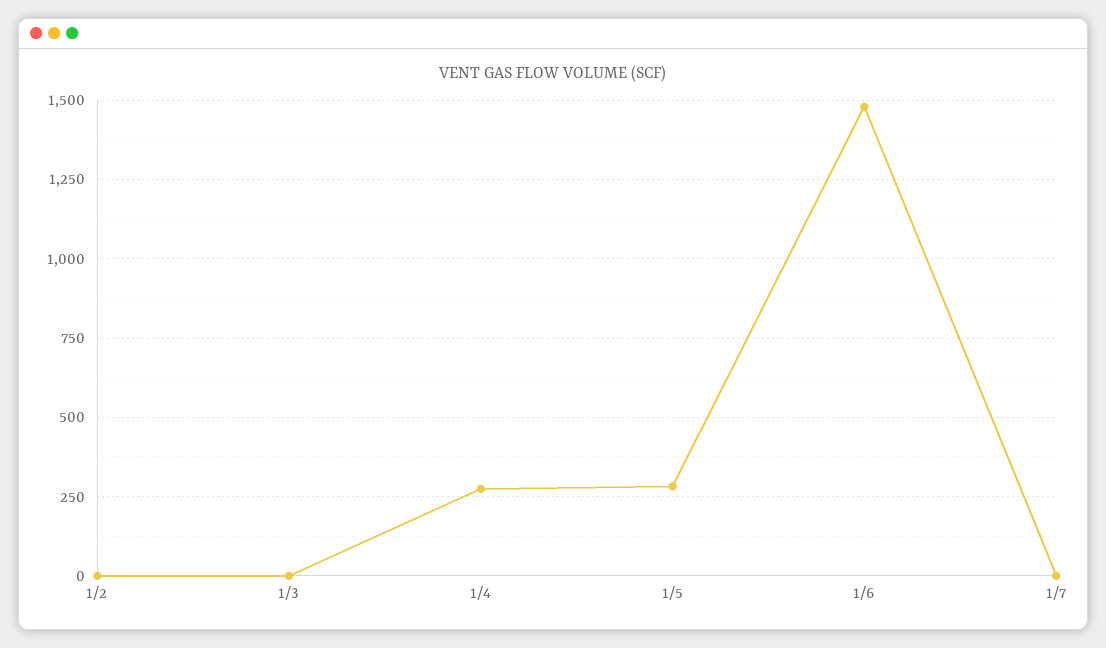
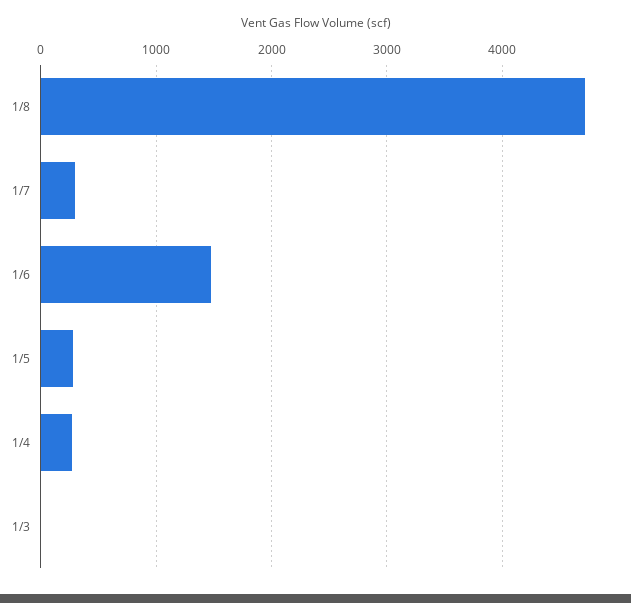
1/2: 0 -> none
1/7: 0 -> 300
1/8: none -> 4700

